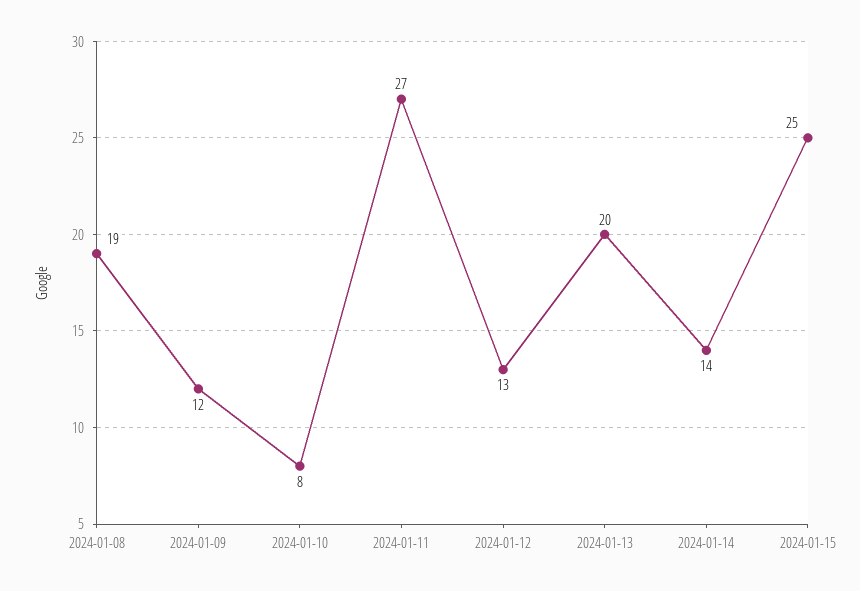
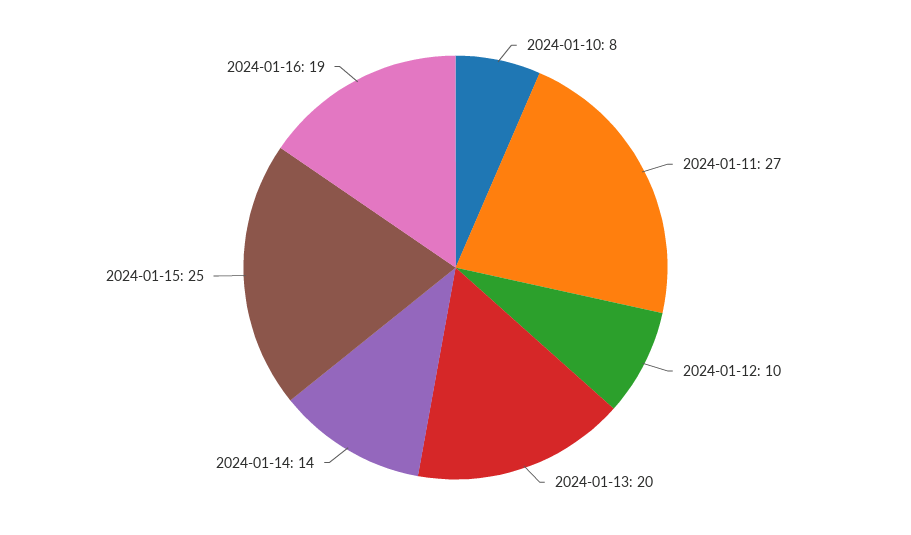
2024-01-08: 19 -> none
2024-01-09: 12 -> none
2024-01-12: 13 -> 10
2024-01-16: none -> 19

